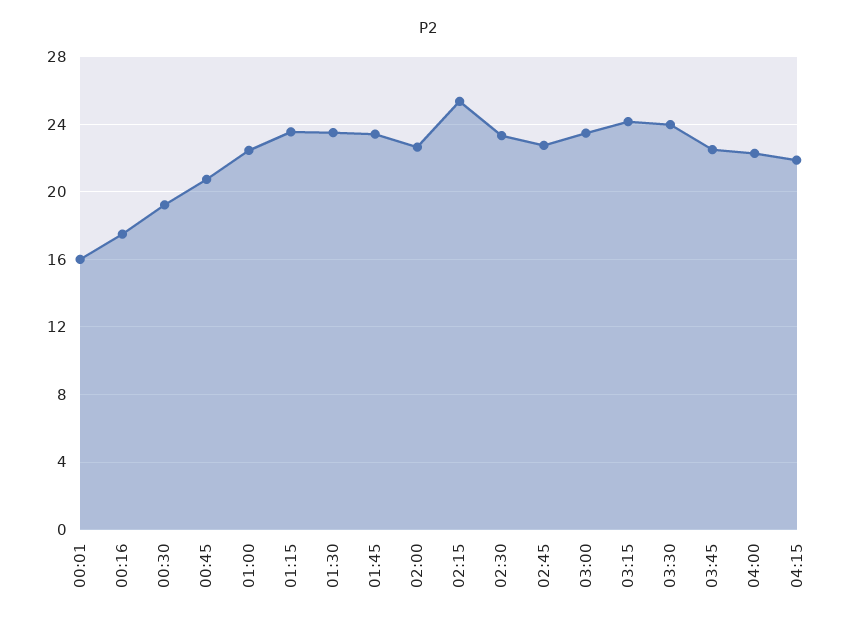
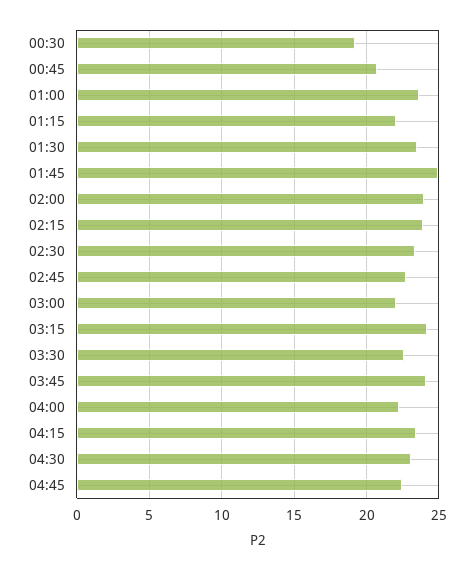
00:01: 16 -> none
00:16: 17.5 -> none
01:00: 22.5 -> 23.5
01:15: 23.5 -> 22
01:45: 23.5 -> 25
02:00: 22.5 -> 24
02:15: 25.5 -> 24
03:00: 23.5 -> 22
03:30: 24 -> 22.5
03:45: 22.5 -> 24
04:15: 22 -> 23.5
04:30: none -> 23
04:45: none -> 22.5

